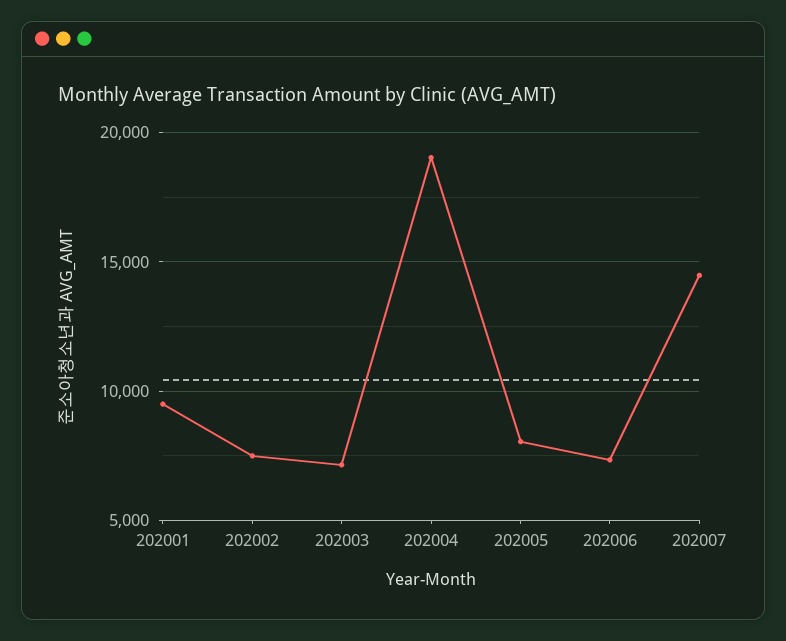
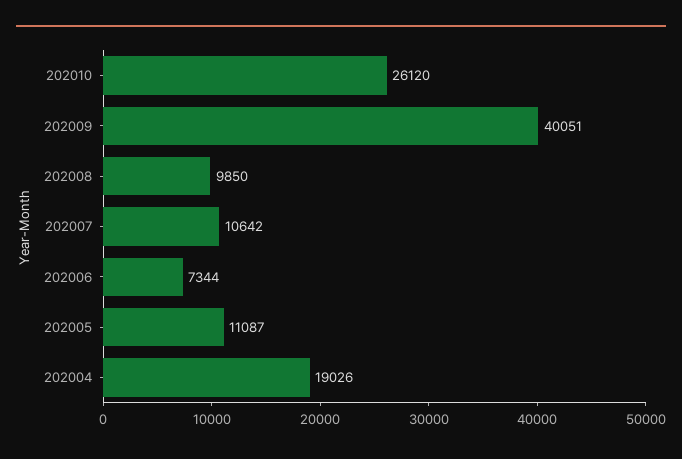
202001: 9500 -> none
202002: 7500 -> none
202003: 7000 -> none
202005: 8000 -> 11087
202007: 14500 -> 10642
202010: none -> 26120
202009: none -> 40051
202008: none -> 9850

